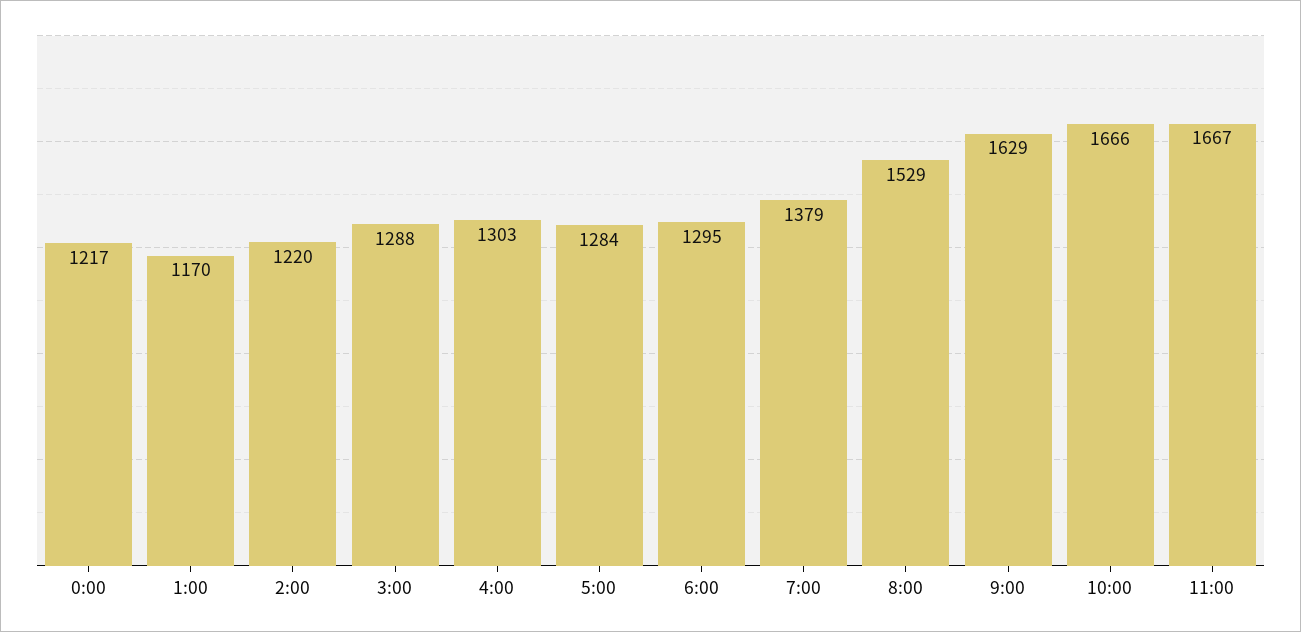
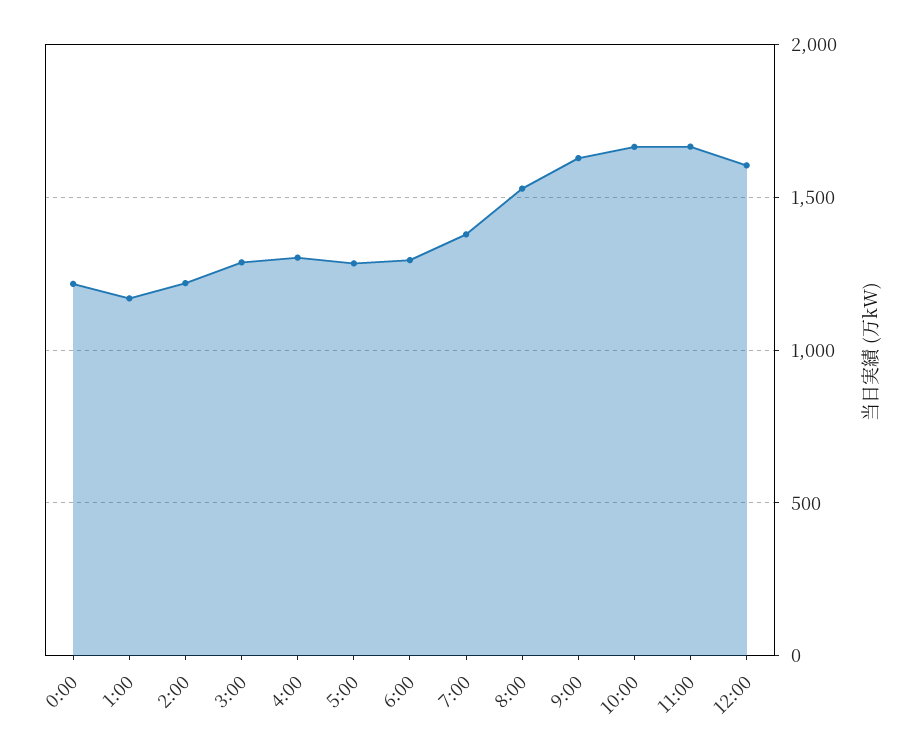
12:00: none -> 1600

